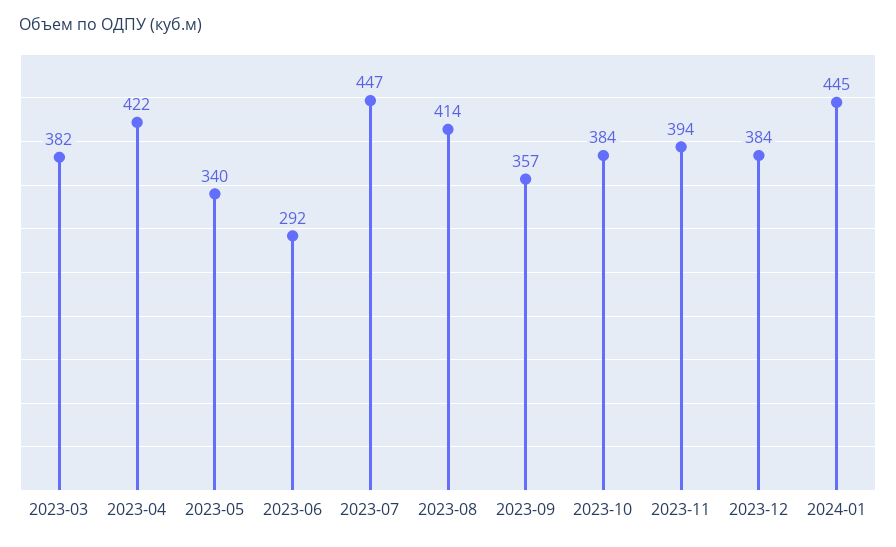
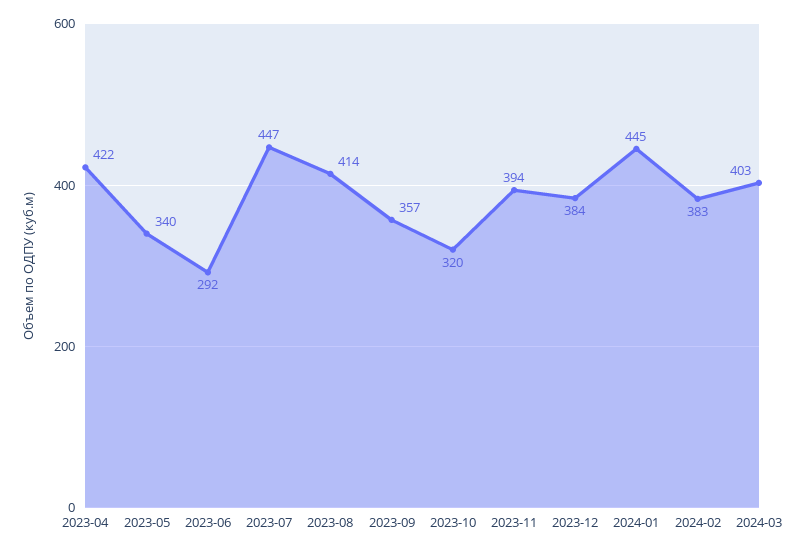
2023-03: 382 -> none
2023-10: 384 -> 320
2024-02: none -> 383
2024-03: none -> 403

